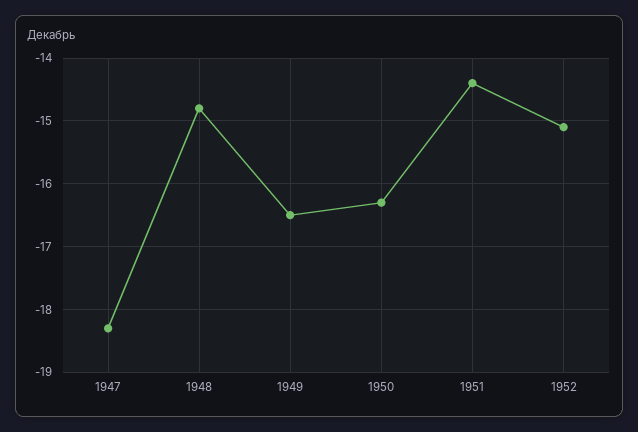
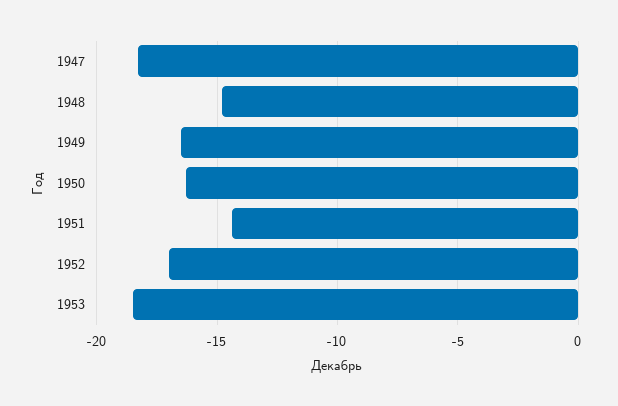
1952: -15.1 -> -17
1953: none -> -18.5

